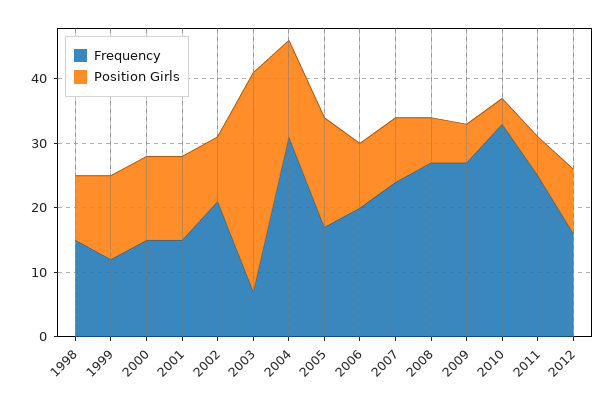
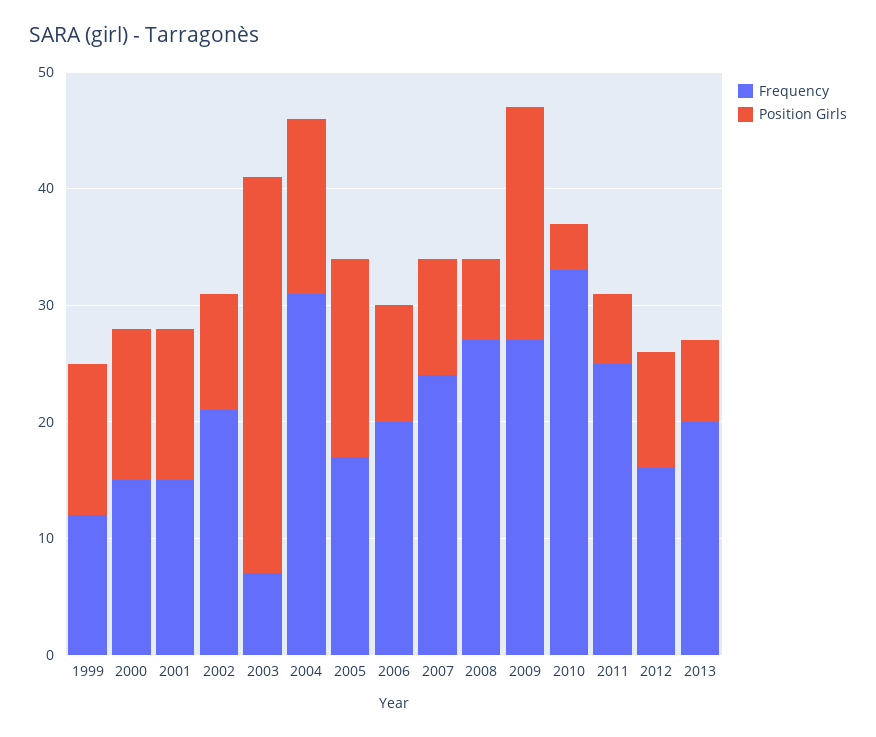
Frequency, 1998: 15 -> none
Position Girls, 1998: 10 -> none
Position Girls, 2009: 5 -> 20
Frequency, 2013: none -> 20
Position Girls, 2013: none -> 7

